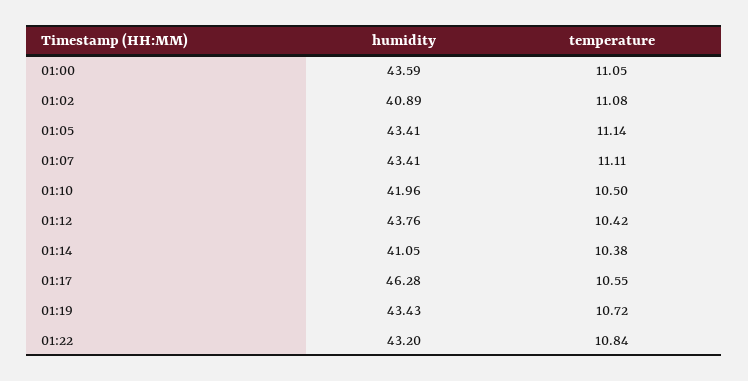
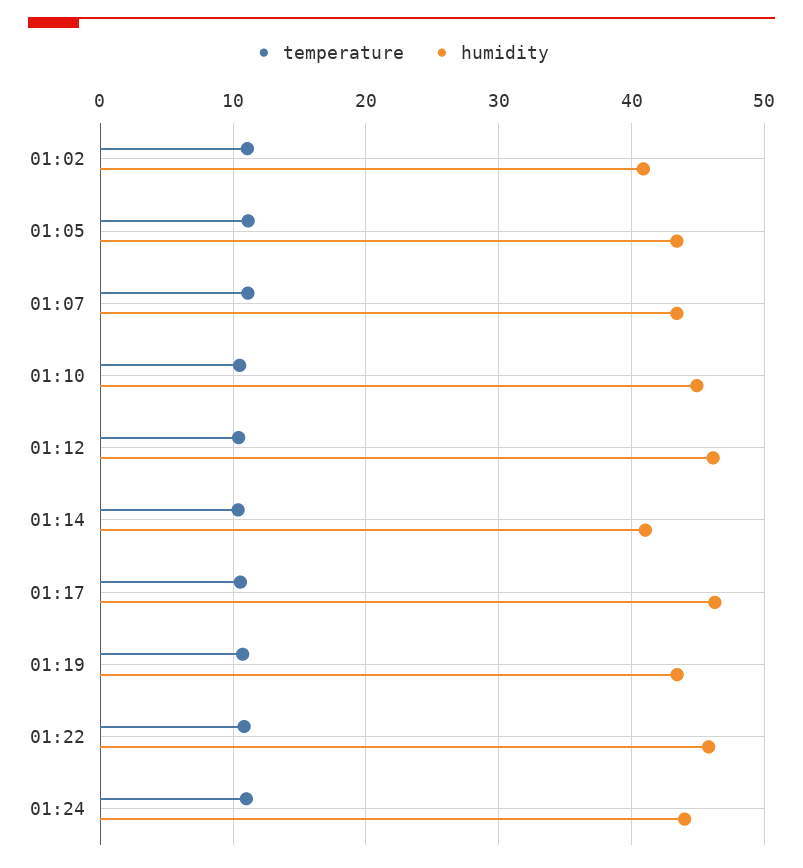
humidity, 01:00: 43.59 -> none
temperature, 01:00: 11.05 -> none
humidity, 01:10: 41.96 -> 45
humidity, 01:12: 43.76 -> 46
humidity, 01:22: 43.2 -> 46
temperature, 01:24: none -> 11
humidity, 01:24: none -> 44

